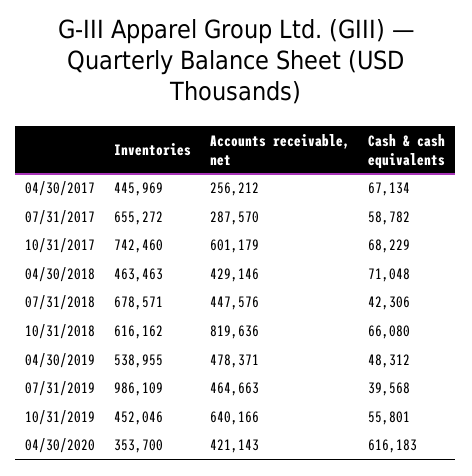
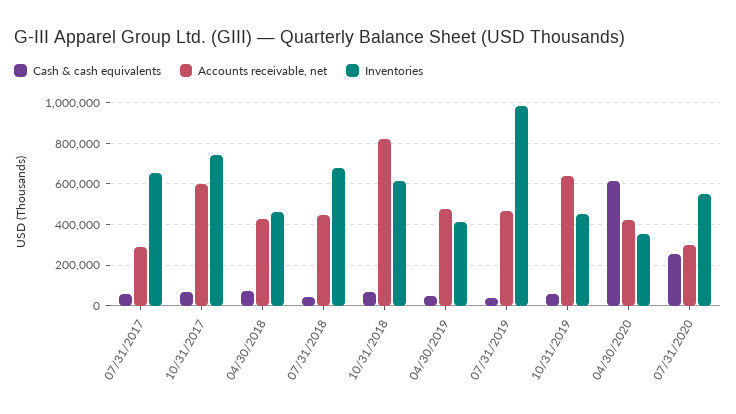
Inventories, 04/30/2017: 445969 -> none
Accounts receivable, net, 04/30/2017: 256212 -> none
Cash & cash equivalents, 04/30/2017: 67134 -> none
Inventories, 04/30/2019: 538955 -> 400000
Cash & cash equivalents, 07/31/2020: none -> 250000
Accounts receivable, net, 07/31/2020: none -> 300000
Inventories, 07/31/2020: none -> 550000

